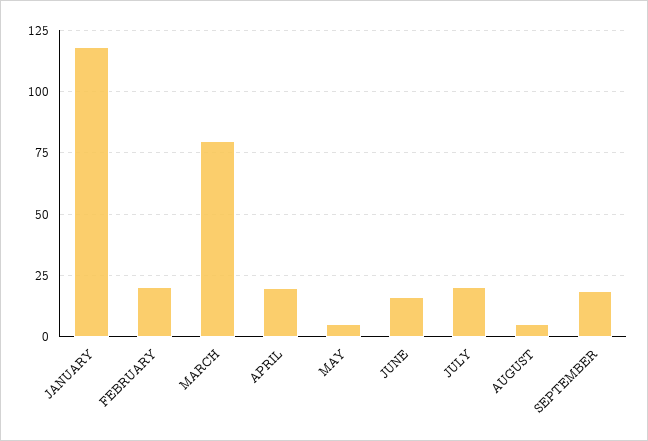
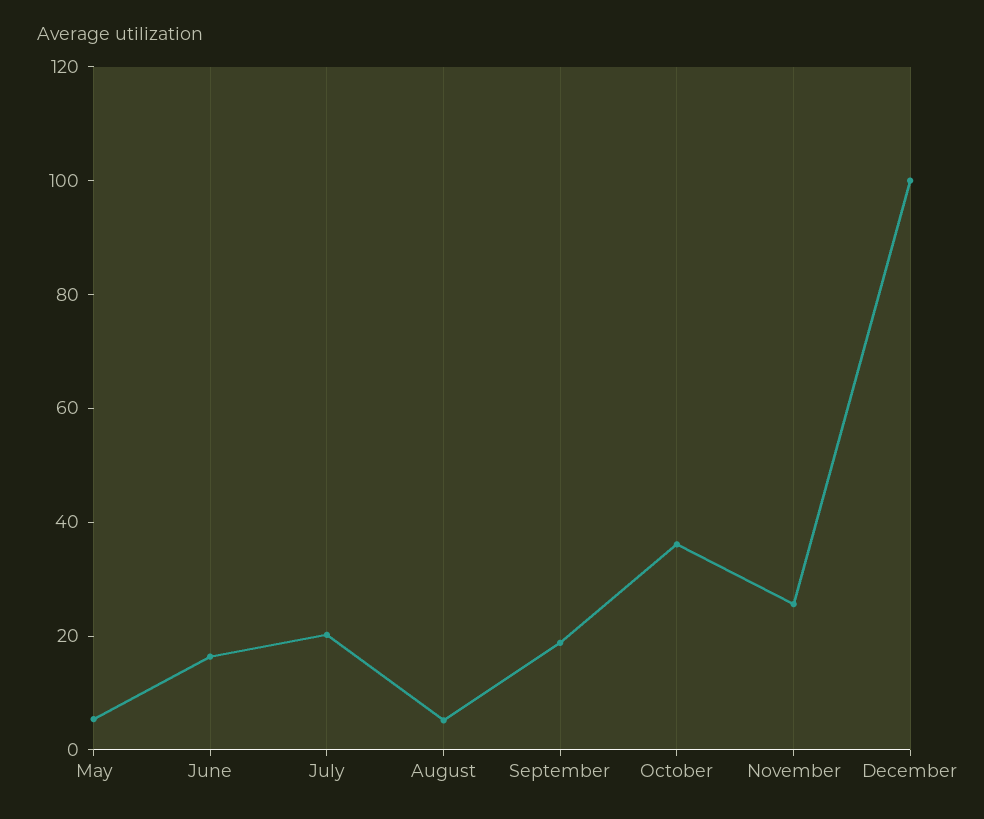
JANUARY: 117.5 -> none
FEBRUARY: 20 -> none
MARCH: 80 -> none
APRIL: 20 -> none
October: none -> 35
November: none -> 25
December: none -> 100

